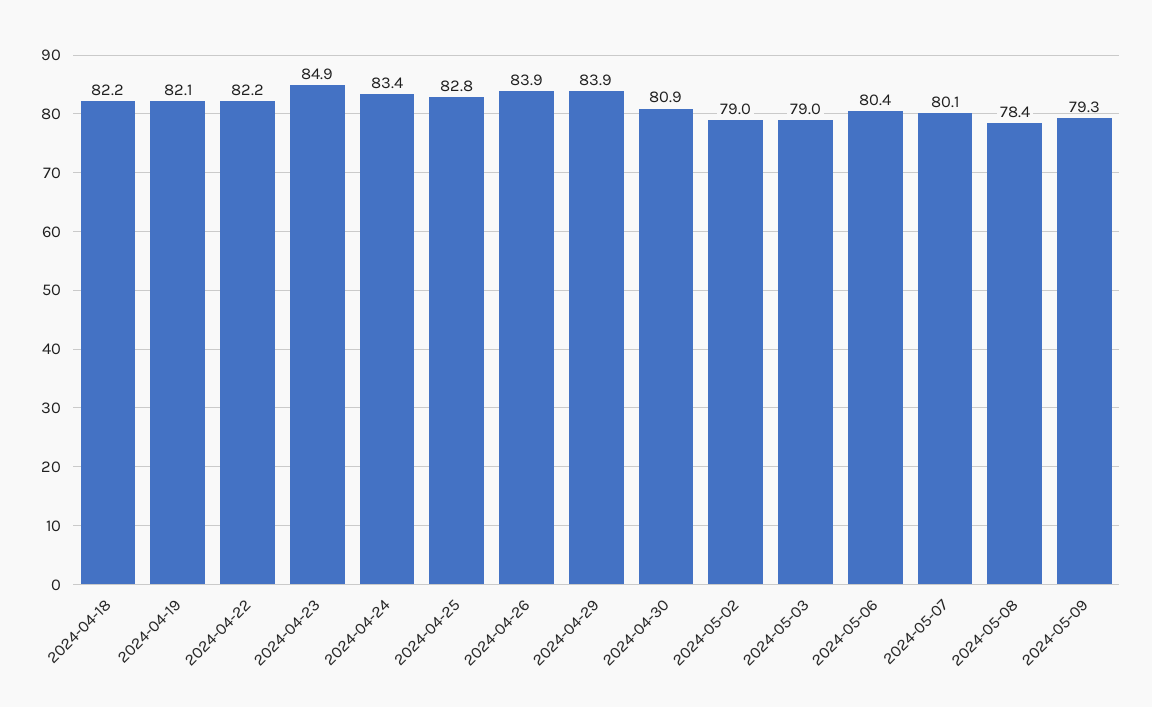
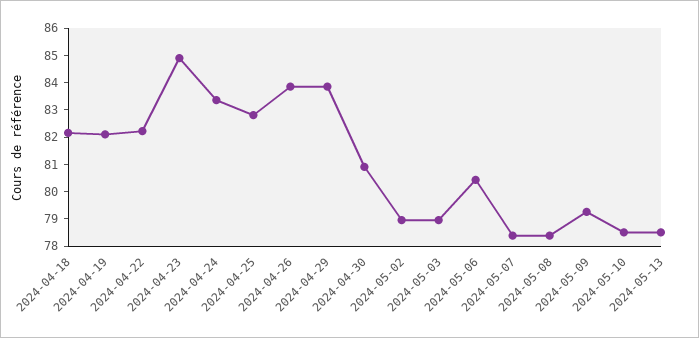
2024-05-07: 80.1 -> 78.5
2024-05-10: none -> 78.5
2024-05-13: none -> 78.5

